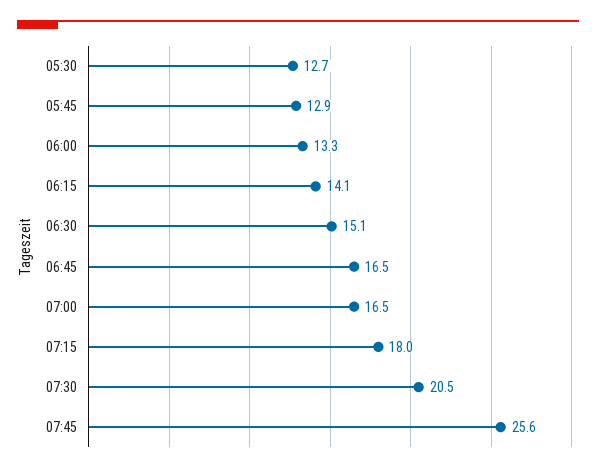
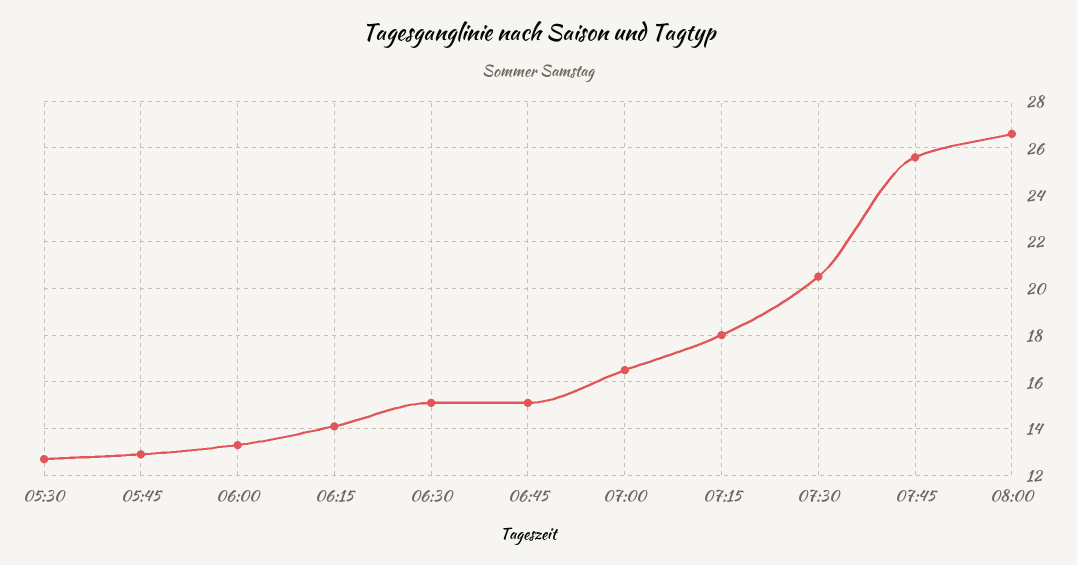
06:45: 16.5 -> 15
08:00: none -> 26.5

